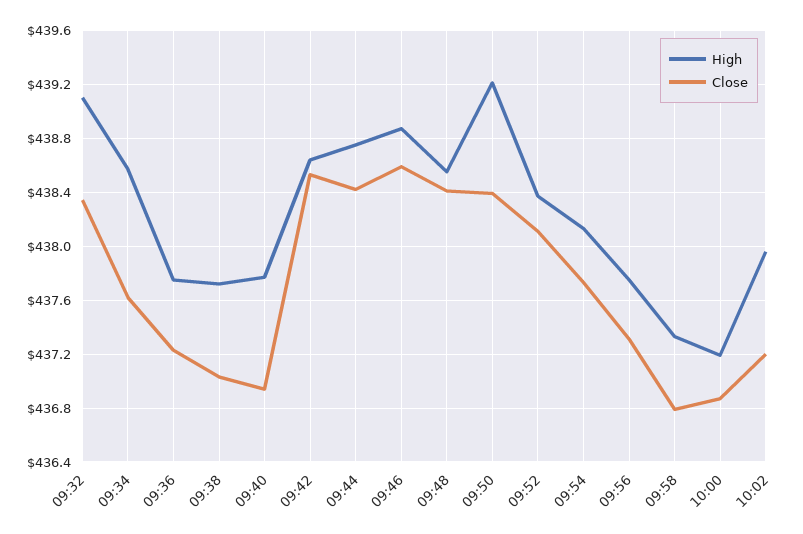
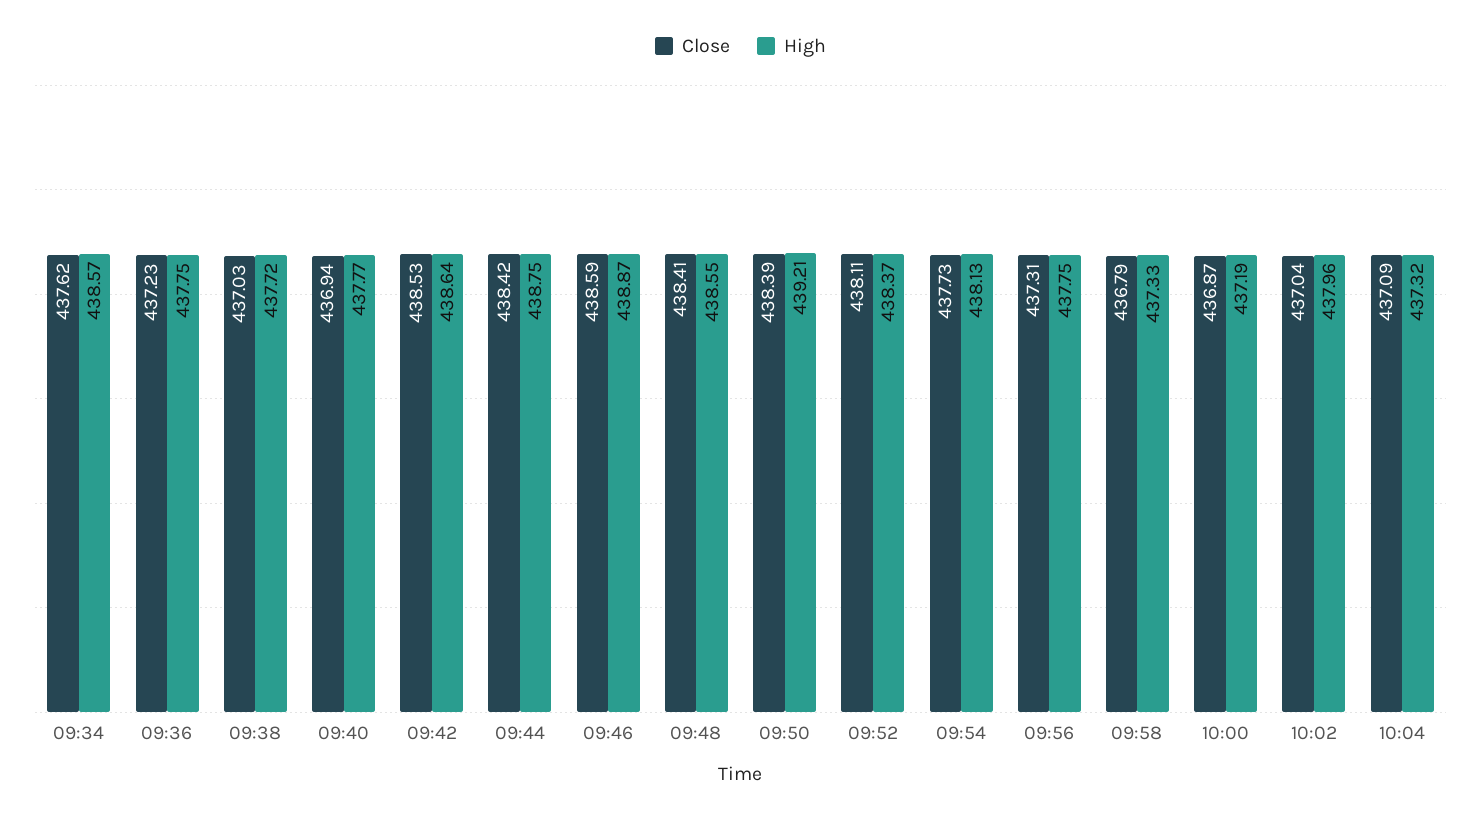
High, 09:32: 439.1 -> none
Close, 09:32: 438.35 -> none
Close, 10:02: 437.2 -> 437.04
Close, 10:04: none -> 437.09
High, 10:04: none -> 437.32

